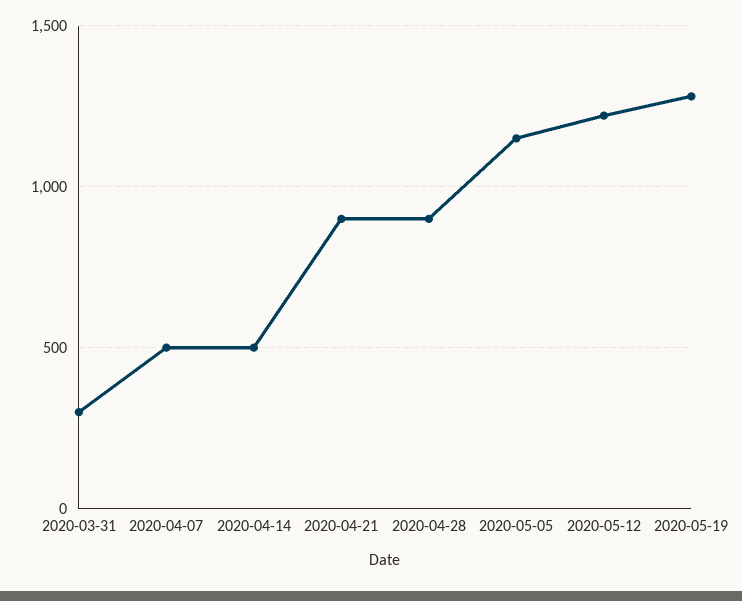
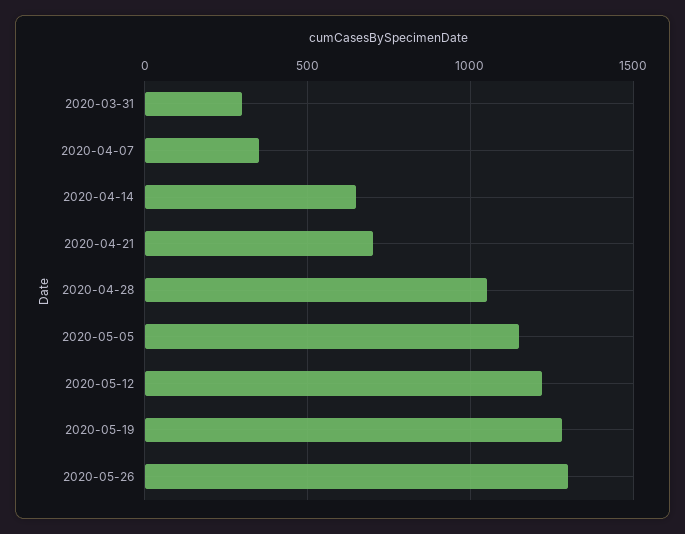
2020-04-07: 500 -> 350
2020-04-14: 500 -> 650
2020-04-21: 900 -> 700
2020-04-28: 900 -> 1050
2020-05-26: none -> 1300

